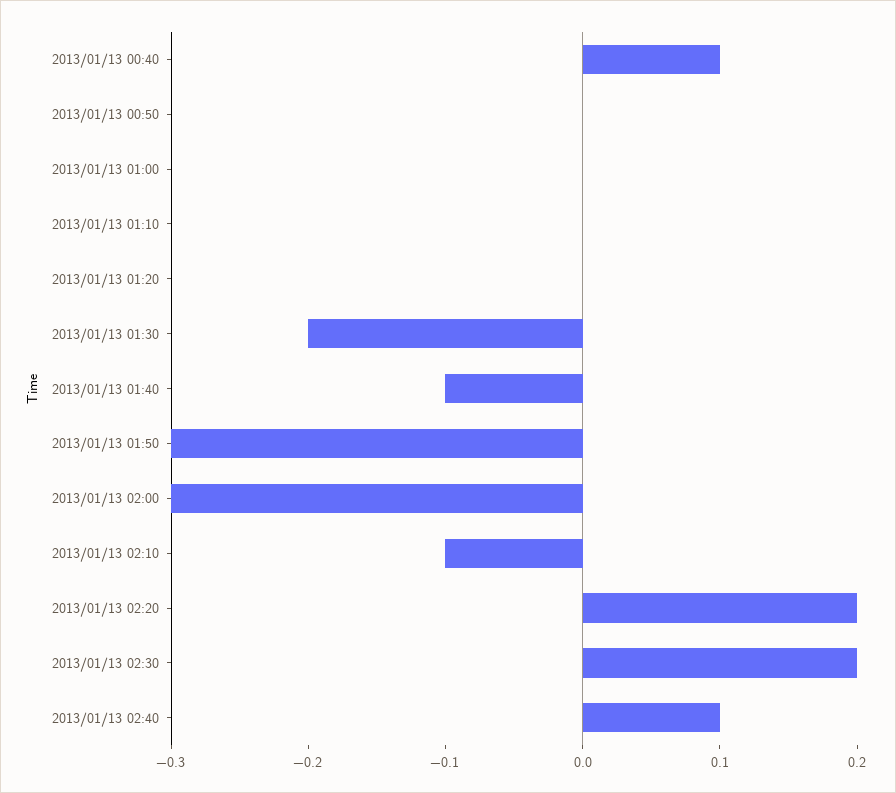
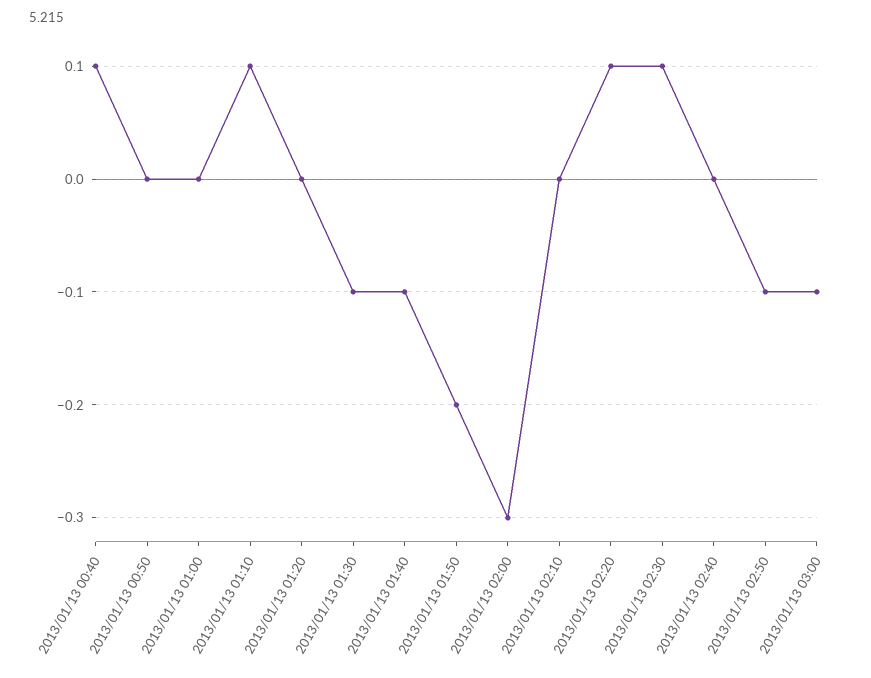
2013/01/13 01:10: 0 -> 0.1
2013/01/13 01:30: -0.2 -> -0.1
2013/01/13 01:50: -0.3 -> -0.2
2013/01/13 02:10: -0.1 -> 0
2013/01/13 02:20: 0.2 -> 0.1
2013/01/13 02:30: 0.2 -> 0.1
2013/01/13 02:40: 0.1 -> 0
2013/01/13 02:50: none -> -0.1
2013/01/13 03:00: none -> -0.1

